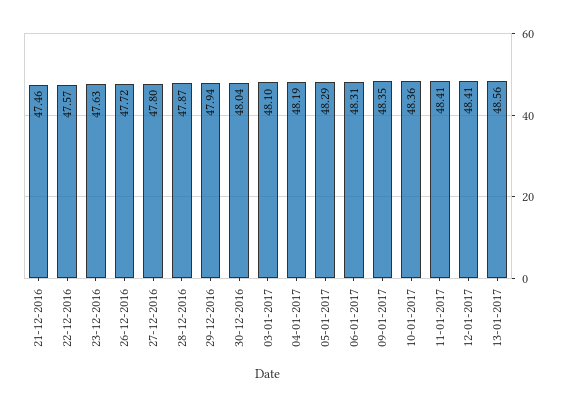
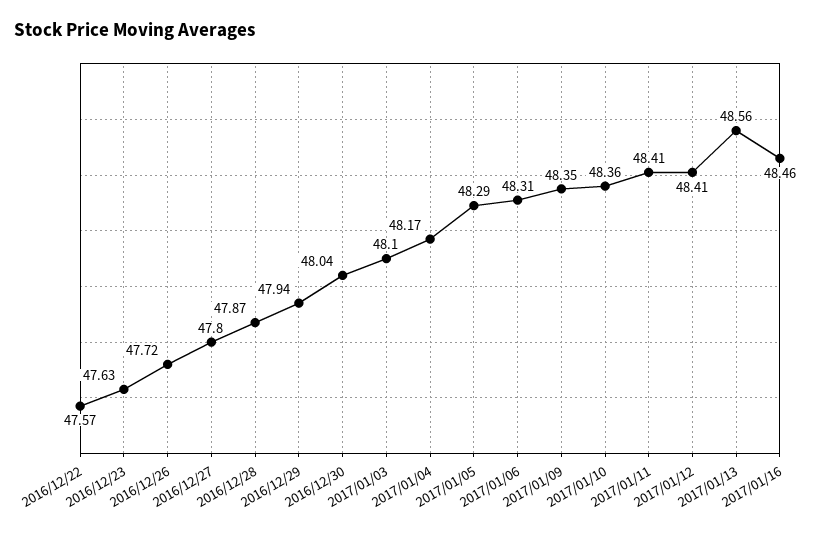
21-12-2016: 47.46 -> none
04-01-2017: 48.19 -> 48.17
2017/01/16: none -> 48.46

